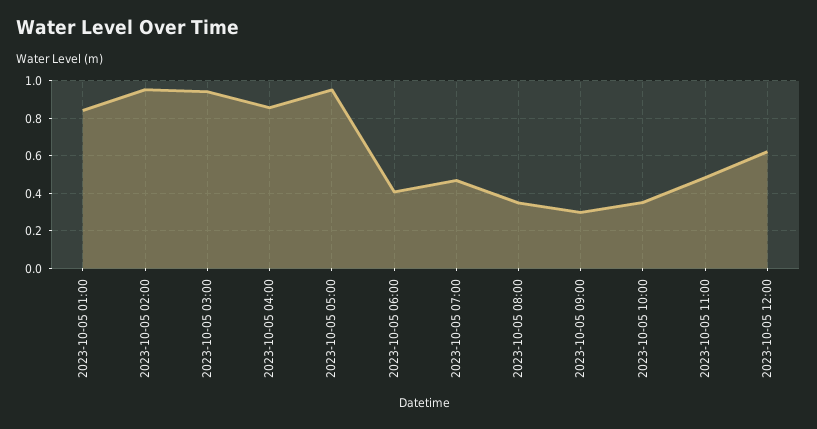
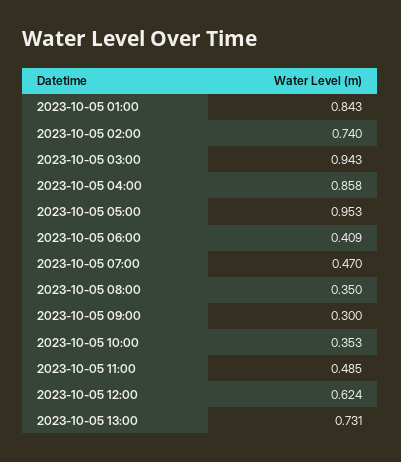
2023-10-05 02:00: 0.95 -> 0.74
2023-10-05 13:00: none -> 0.731

